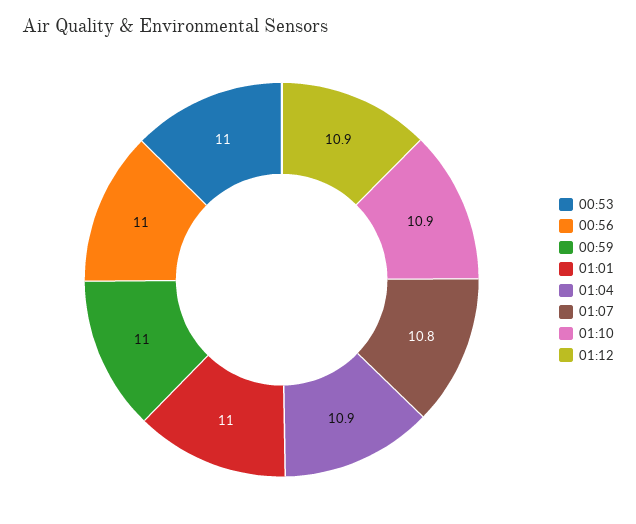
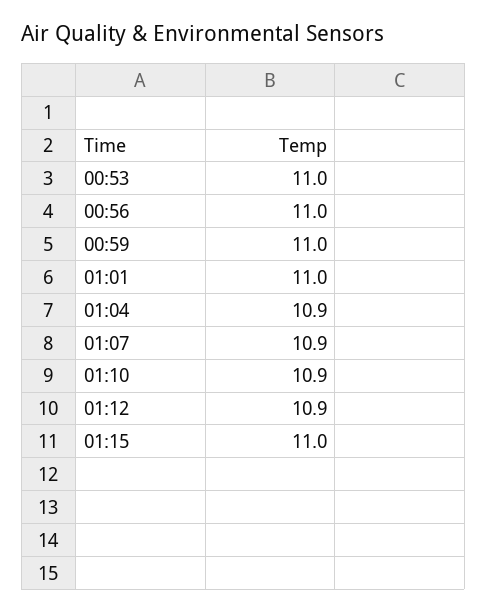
01:07: 10.8 -> 10.9
01:15: none -> 11

